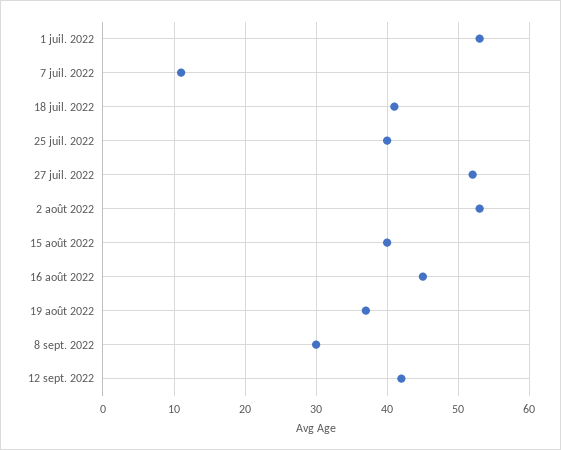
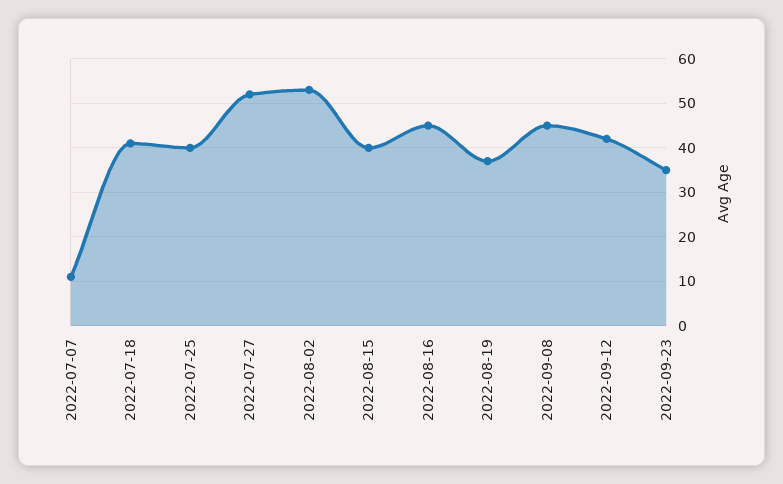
1 juil. 2022: 53 -> none
8 sept. 2022: 30 -> 45
2022-09-23: none -> 35

